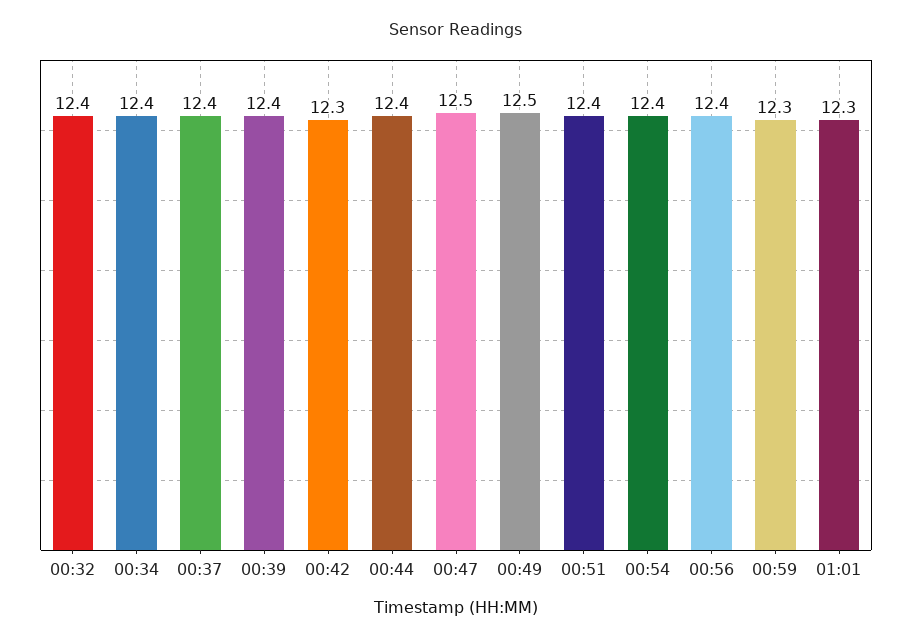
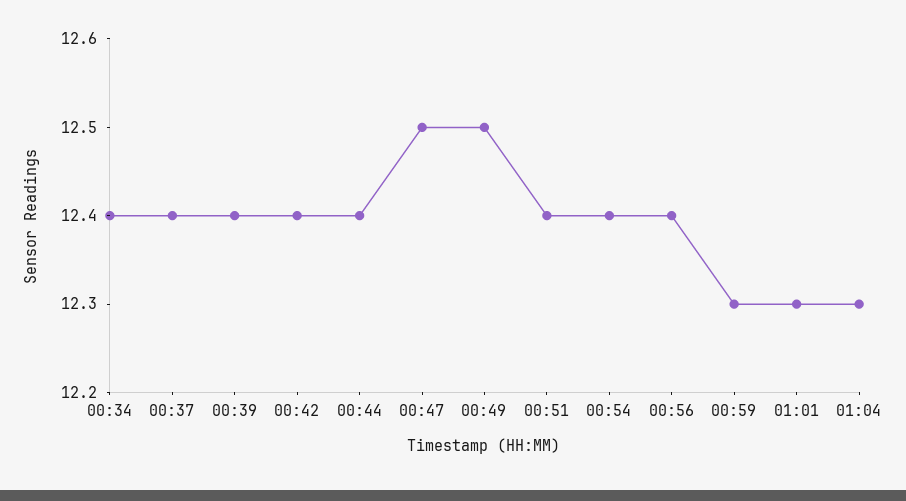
00:32: 12.4 -> none
00:42: 12.3 -> 12.4
01:04: none -> 12.3

